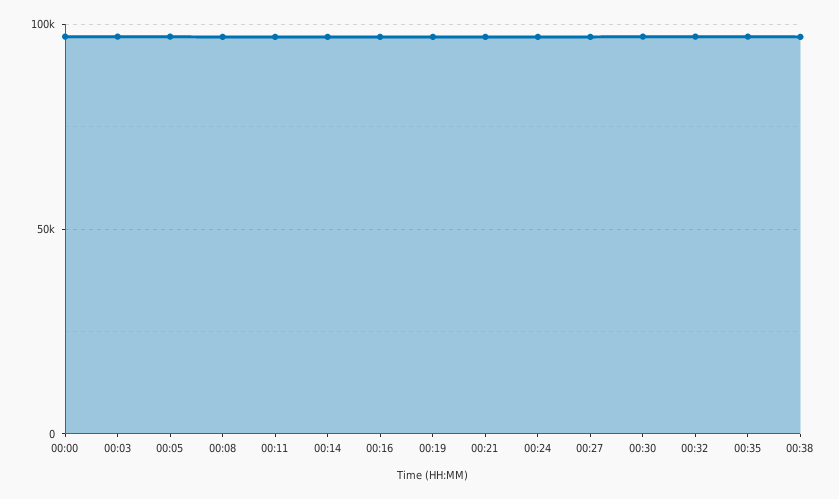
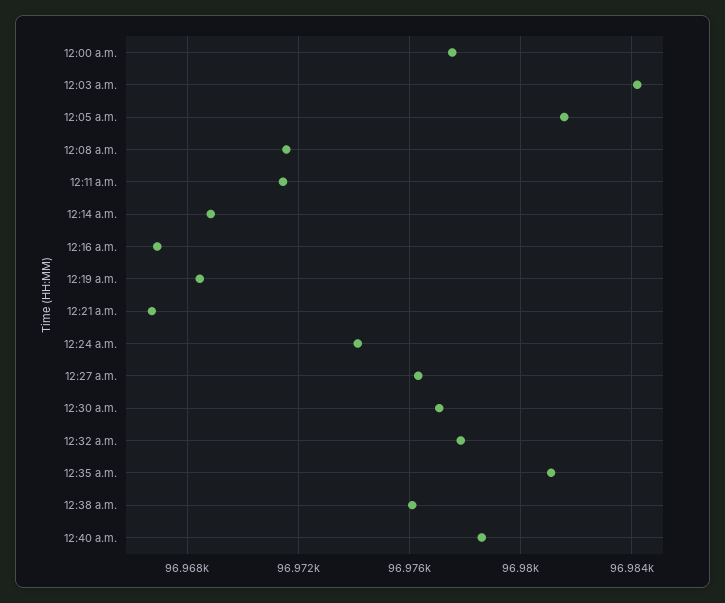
12:40 a.m.: none -> 96978.5

